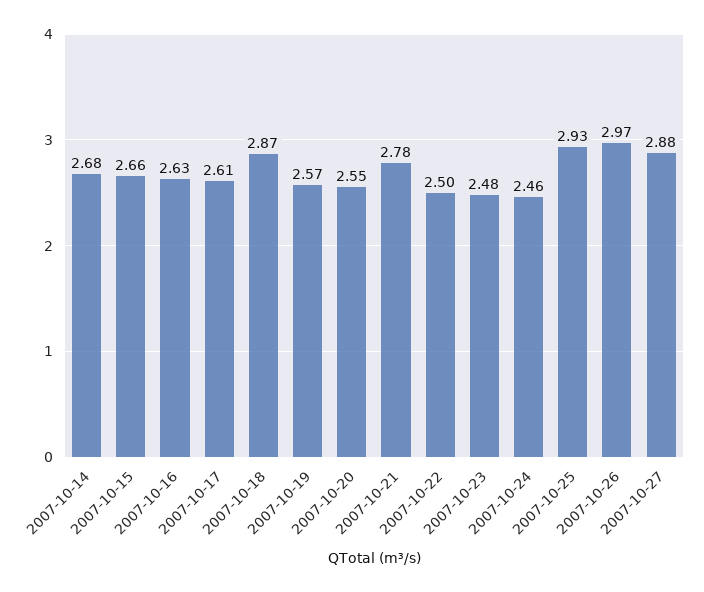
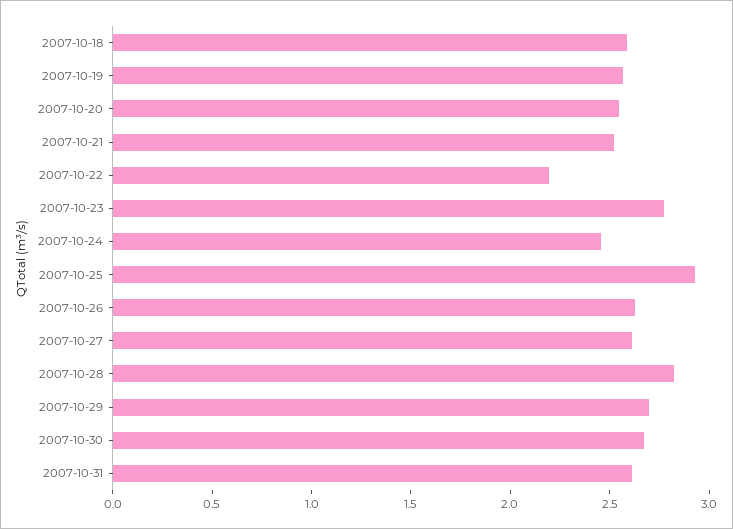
2007-10-14: 2.68 -> none
2007-10-15: 2.66 -> none
2007-10-16: 2.63 -> none
2007-10-17: 2.61 -> none
2007-10-18: 2.87 -> 2.6
2007-10-21: 2.78 -> 2.5
2007-10-22: 2.5 -> 2.2
2007-10-23: 2.48 -> 2.8
2007-10-26: 2.97 -> 2.6
2007-10-27: 2.88 -> 2.6
2007-10-28: none -> 2.8
2007-10-29: none -> 2.7
2007-10-30: none -> 2.7
2007-10-31: none -> 2.6

